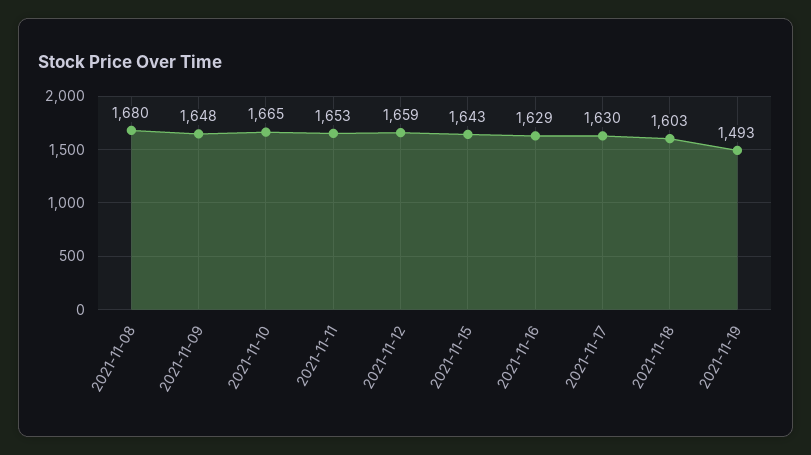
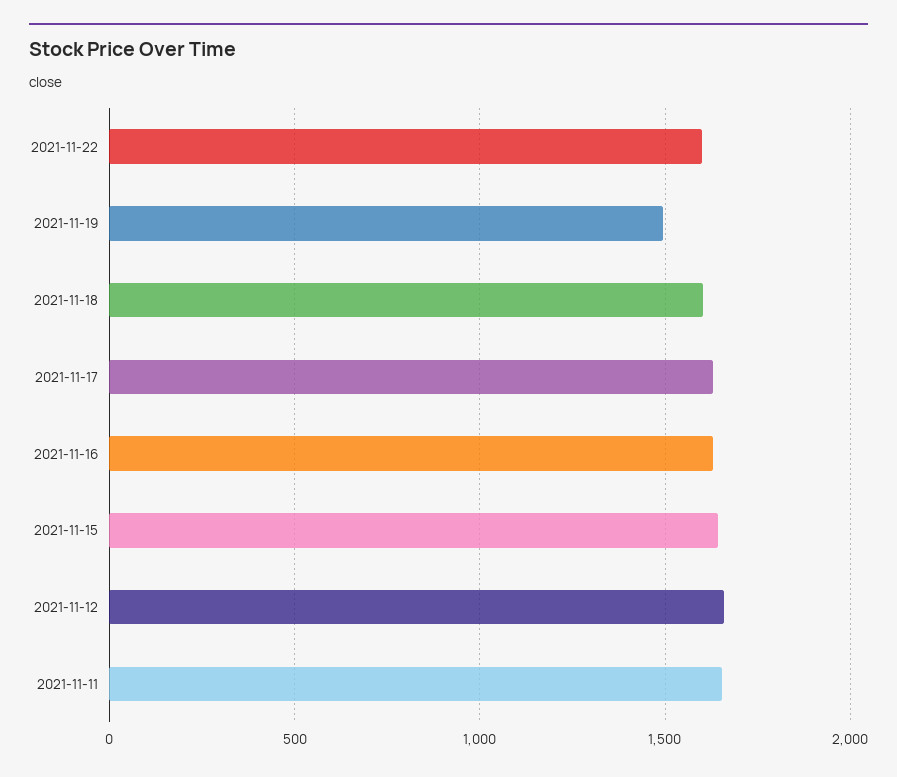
2021-11-08: 1680 -> none
2021-11-09: 1648 -> none
2021-11-10: 1665 -> none
2021-11-22: none -> 1600

